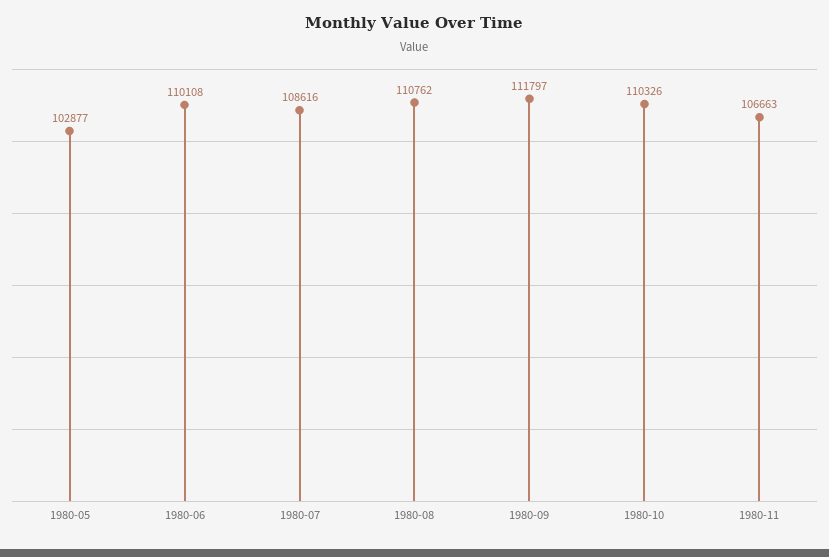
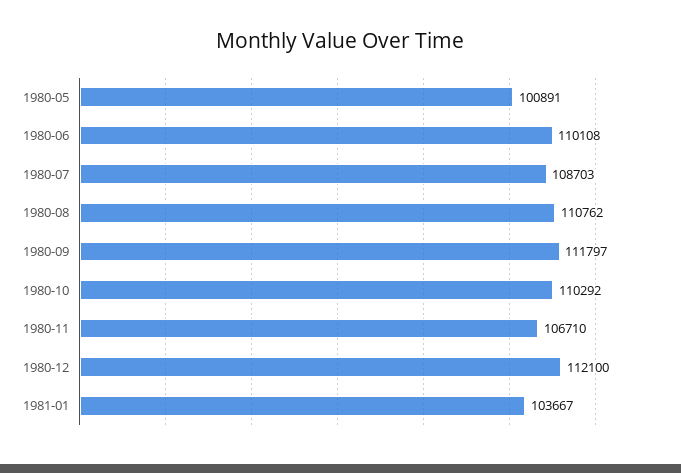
1980-05: 102877 -> 100891
1980-07: 108616 -> 108703
1980-10: 110326 -> 110292
1980-11: 106663 -> 106710
1980-12: none -> 112100
1981-01: none -> 103667

